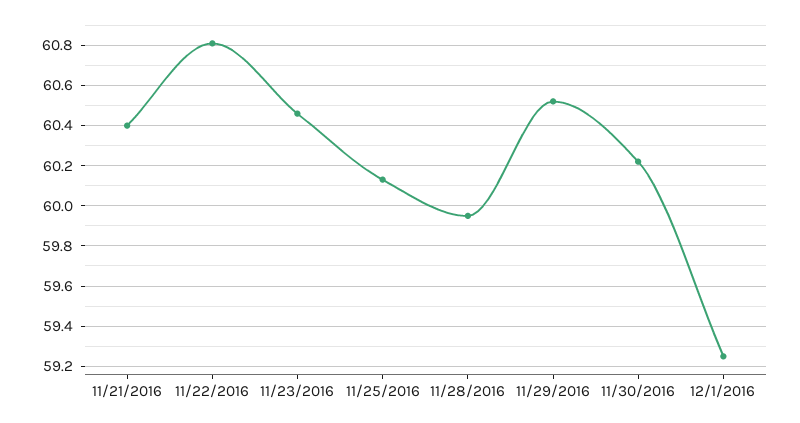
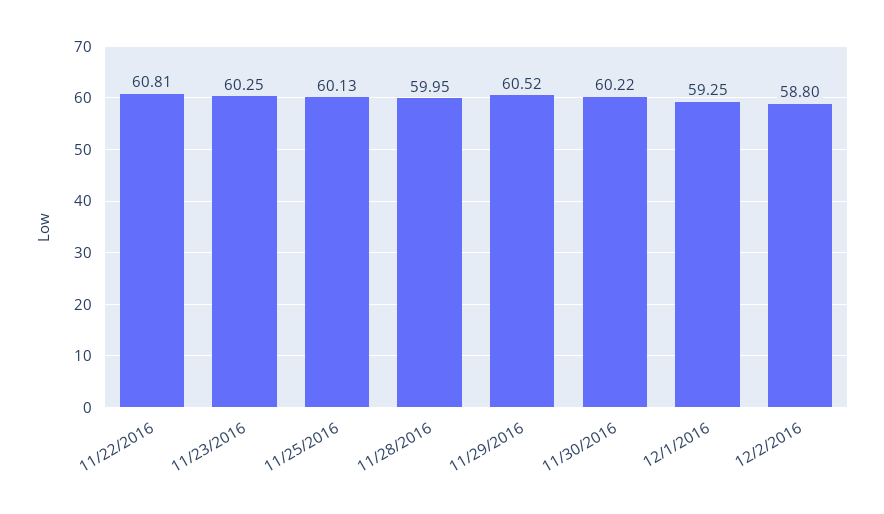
11/21/2016: 60.4 -> none
11/23/2016: 60.45 -> 60.25
12/2/2016: none -> 58.8

